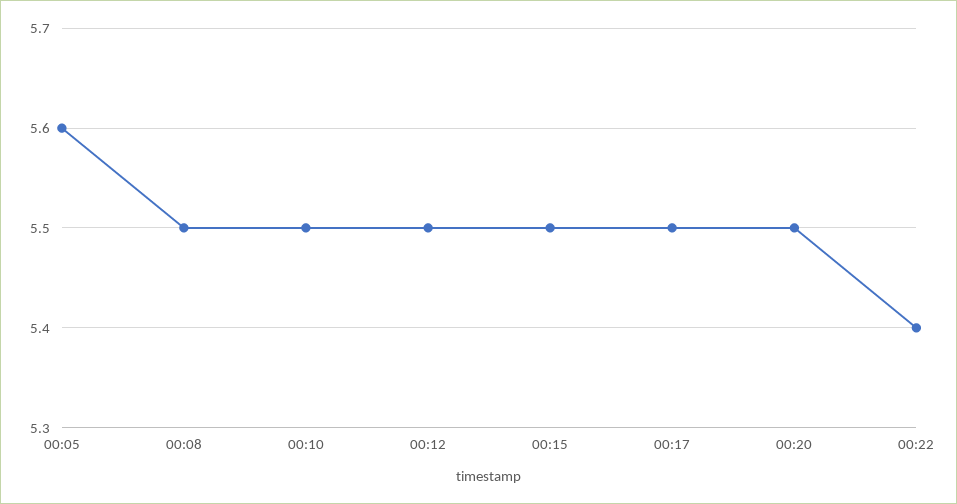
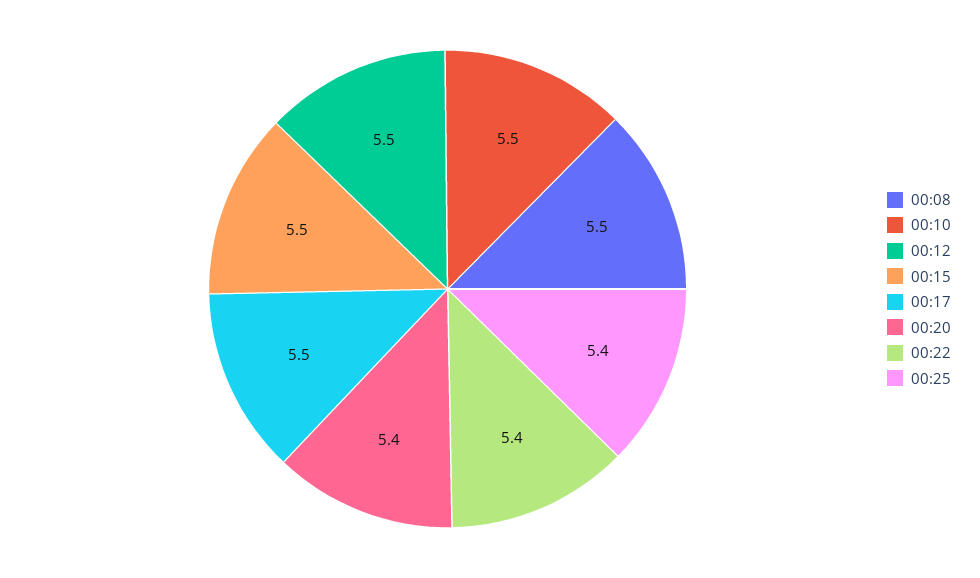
00:05: 5.6 -> none
00:20: 5.5 -> 5.4
00:25: none -> 5.4

